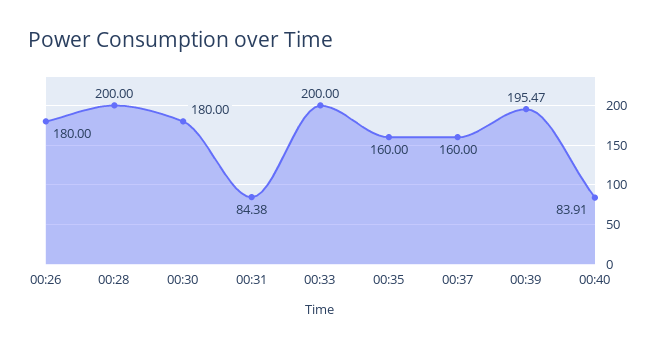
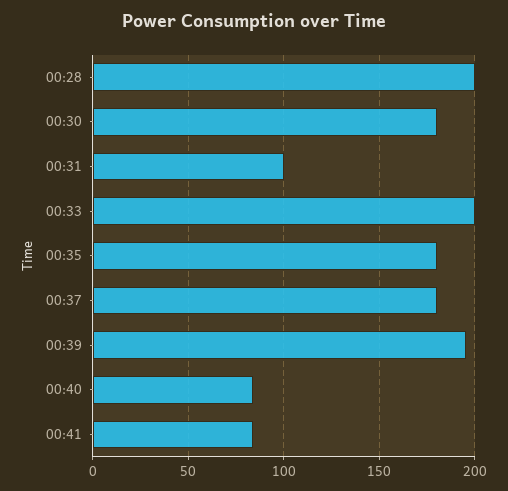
00:26: 180 -> none
00:31: 84.38 -> 100
00:35: 160 -> 180
00:37: 160 -> 180
00:41: none -> 85

